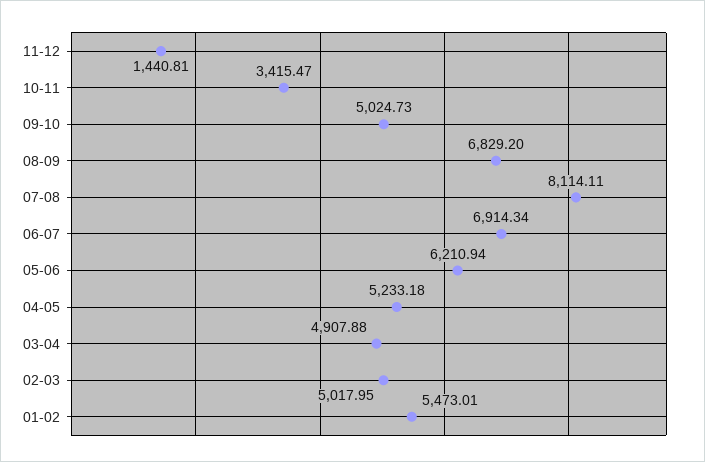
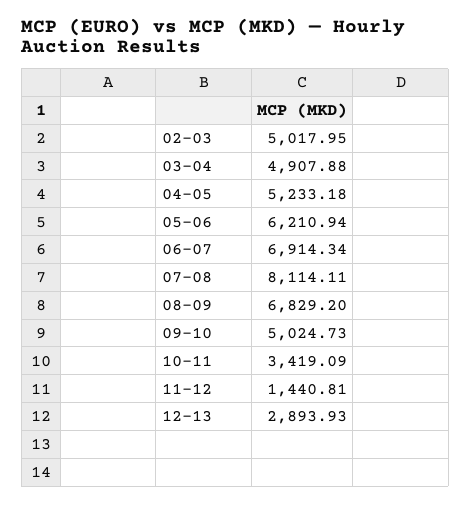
10-11: 3415.47 -> 3419.09
01-02: 5473.01 -> none
12-13: none -> 2893.93

